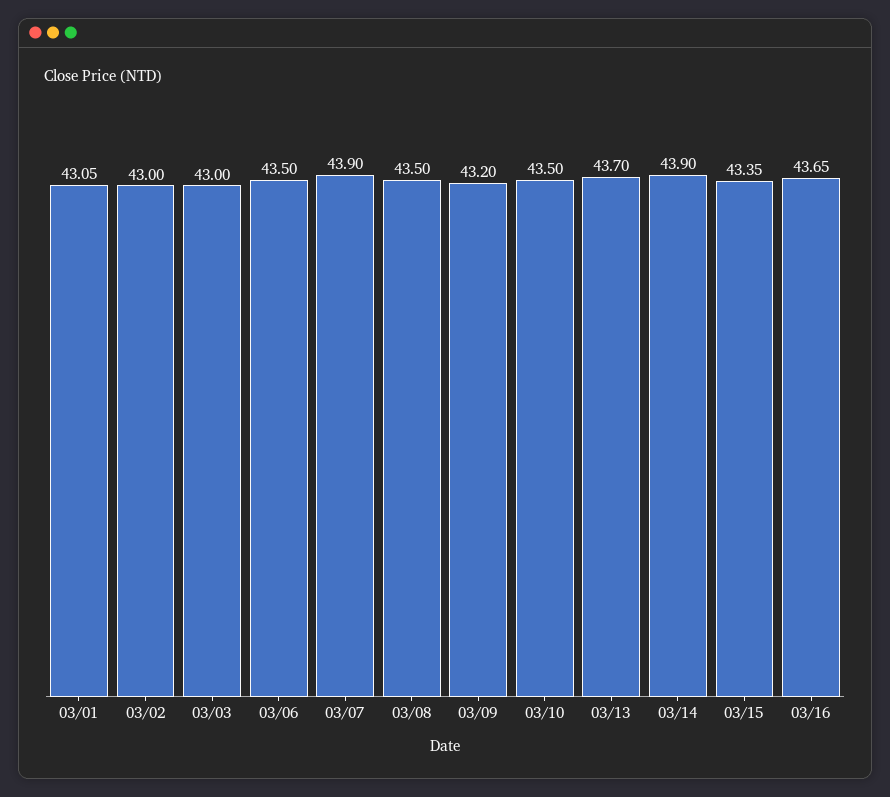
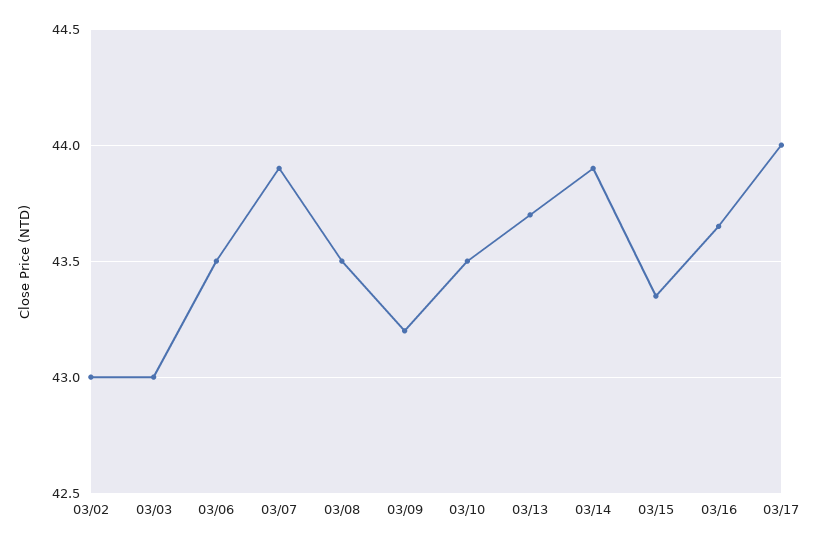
03/01: 43.05 -> none
03/17: none -> 44

